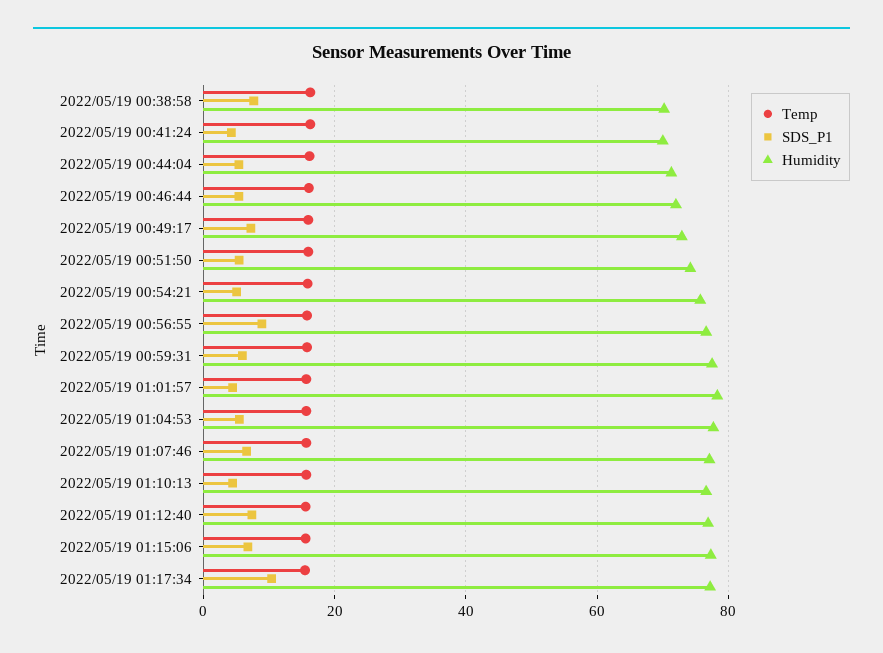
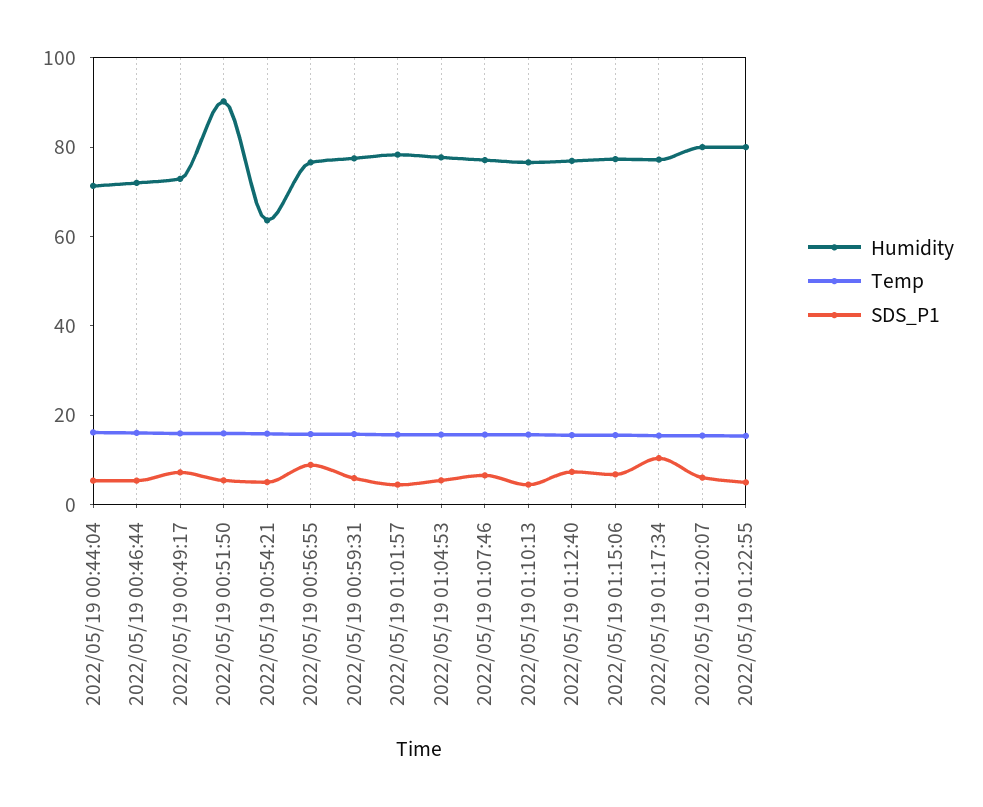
Temp, 2022/05/19 00:38:58: 16 -> none
SDS_P1, 2022/05/19 00:38:58: 8 -> none
Humidity, 2022/05/19 00:38:58: 70 -> none
Temp, 2022/05/19 00:41:24: 16 -> none
SDS_P1, 2022/05/19 00:41:24: 4 -> none
Humidity, 2022/05/19 00:41:24: 70 -> none
Humidity, 2022/05/19 00:51:50: 74 -> 90
Humidity, 2022/05/19 00:54:21: 76 -> 65
Humidity, 2022/05/19 01:20:07: none -> 80
Temp, 2022/05/19 01:20:07: none -> 15
SDS_P1, 2022/05/19 01:20:07: none -> 5
Humidity, 2022/05/19 01:22:55: none -> 80
Temp, 2022/05/19 01:22:55: none -> 15
SDS_P1, 2022/05/19 01:22:55: none -> 5

